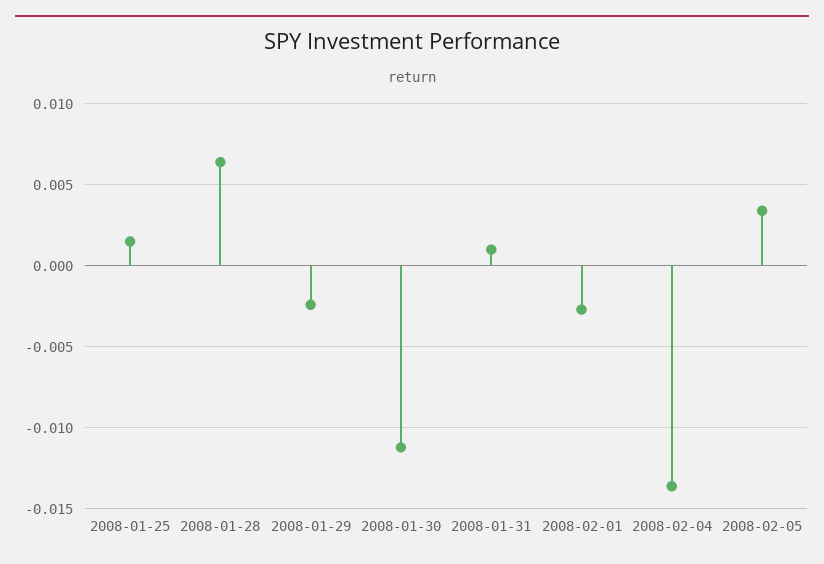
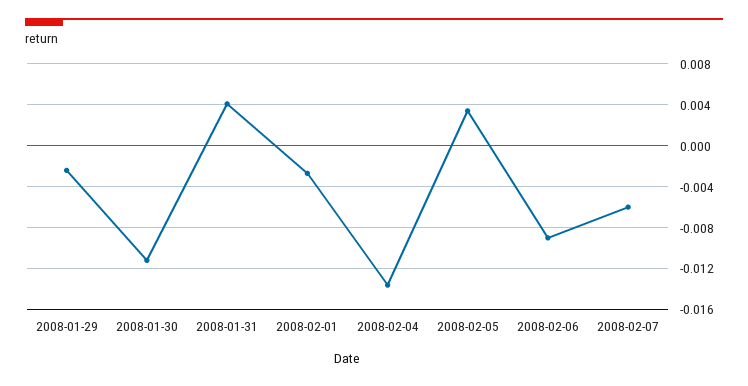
2008-01-25: 0.0015 -> none
2008-01-28: 0.0065 -> none
2008-01-31: 0.001 -> 0.004
2008-02-06: none -> -0.009
2008-02-07: none -> -0.006

